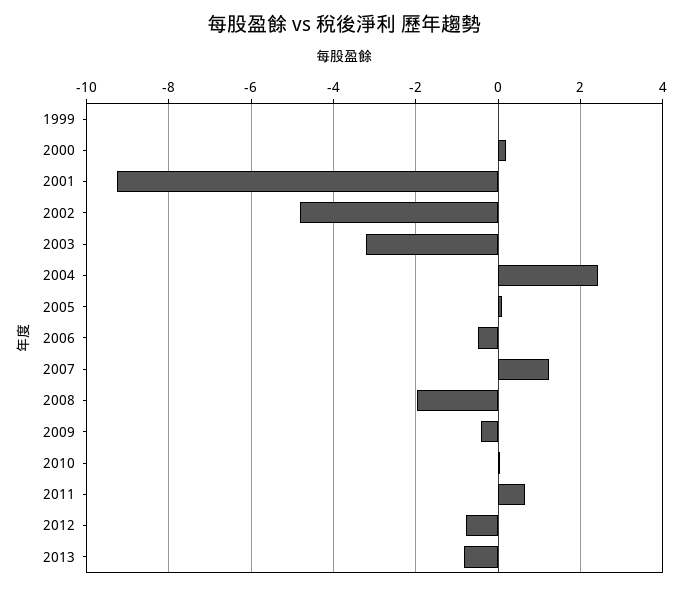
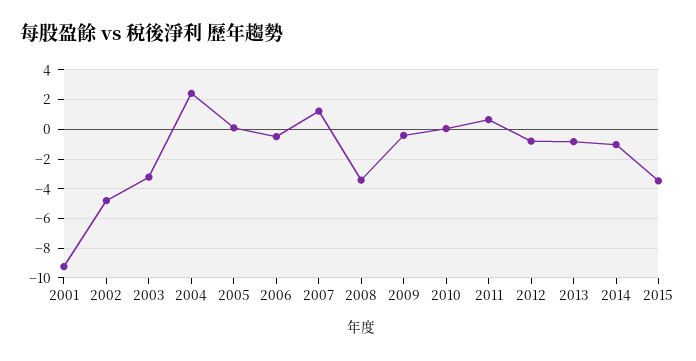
1999: 0 -> none
2000: 0.2 -> none
2008: -2 -> -3.5
2014: none -> -1
2015: none -> -3.5

